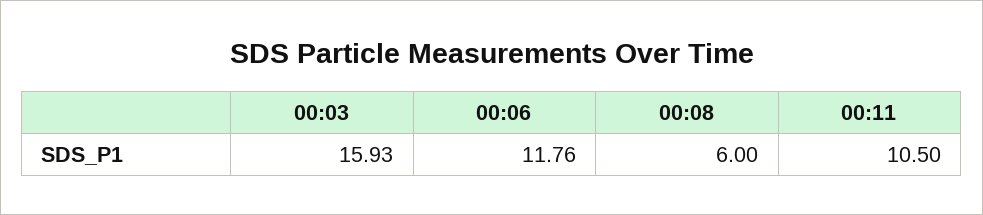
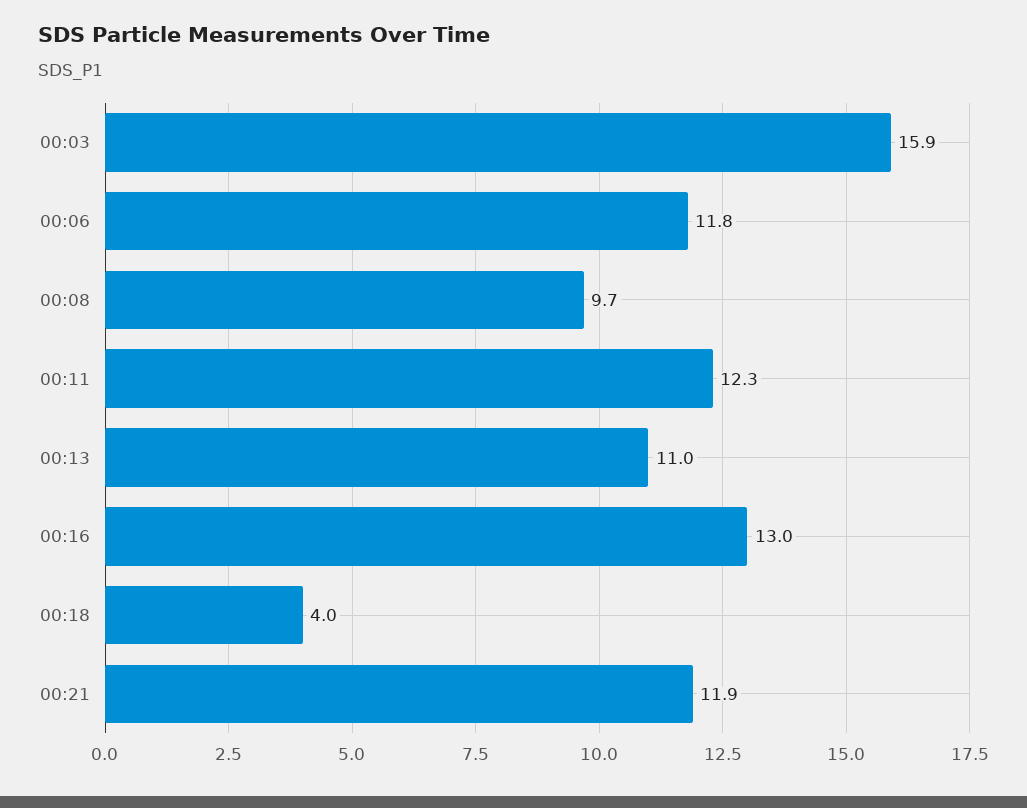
00:08: 6 -> 9.7
00:11: 10.5 -> 12.3
00:13: none -> 11
00:16: none -> 13
00:18: none -> 4
00:21: none -> 11.9

